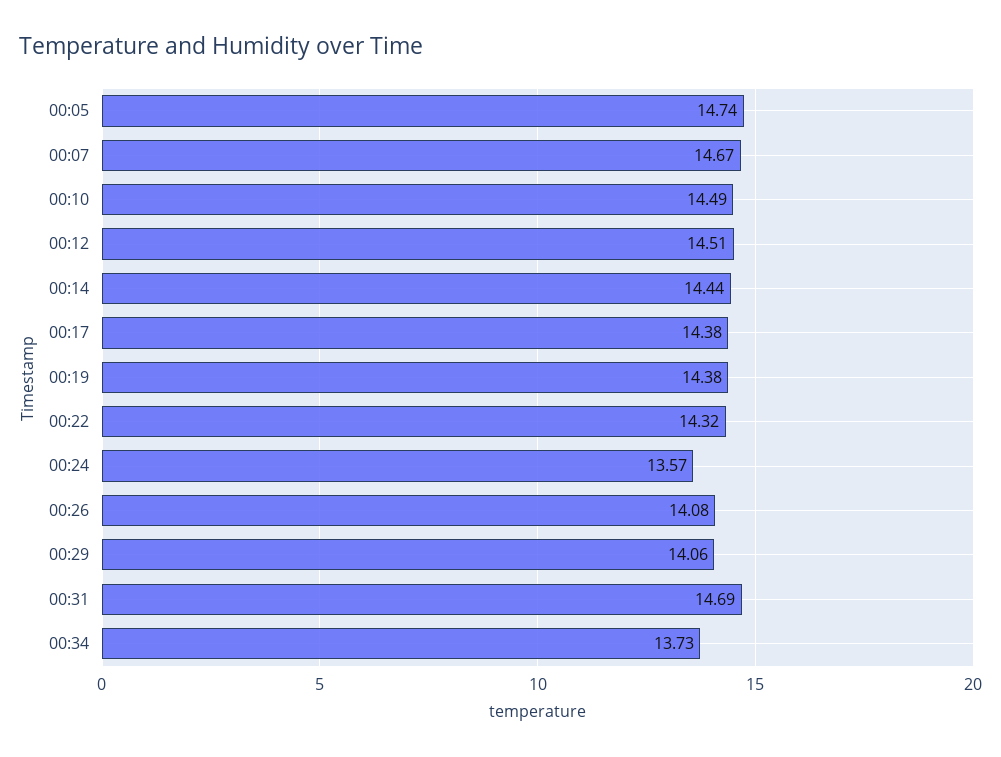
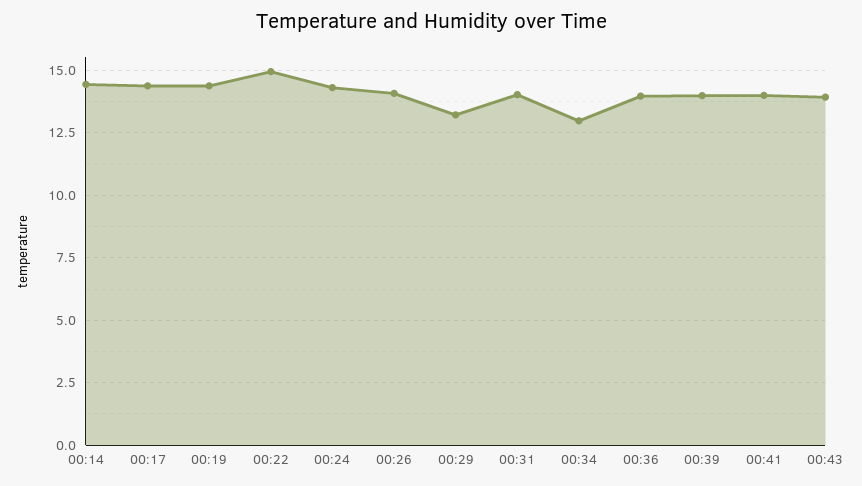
00:05: 14.74 -> none
00:07: 14.67 -> none
00:10: 14.49 -> none
00:12: 14.51 -> none
00:22: 14.32 -> 15
00:24: 13.57 -> 14.25
00:29: 14.06 -> 13.25
00:31: 14.69 -> 14
00:34: 13.73 -> 13
00:36: none -> 14
00:39: none -> 14
00:41: none -> 14
00:43: none -> 14

